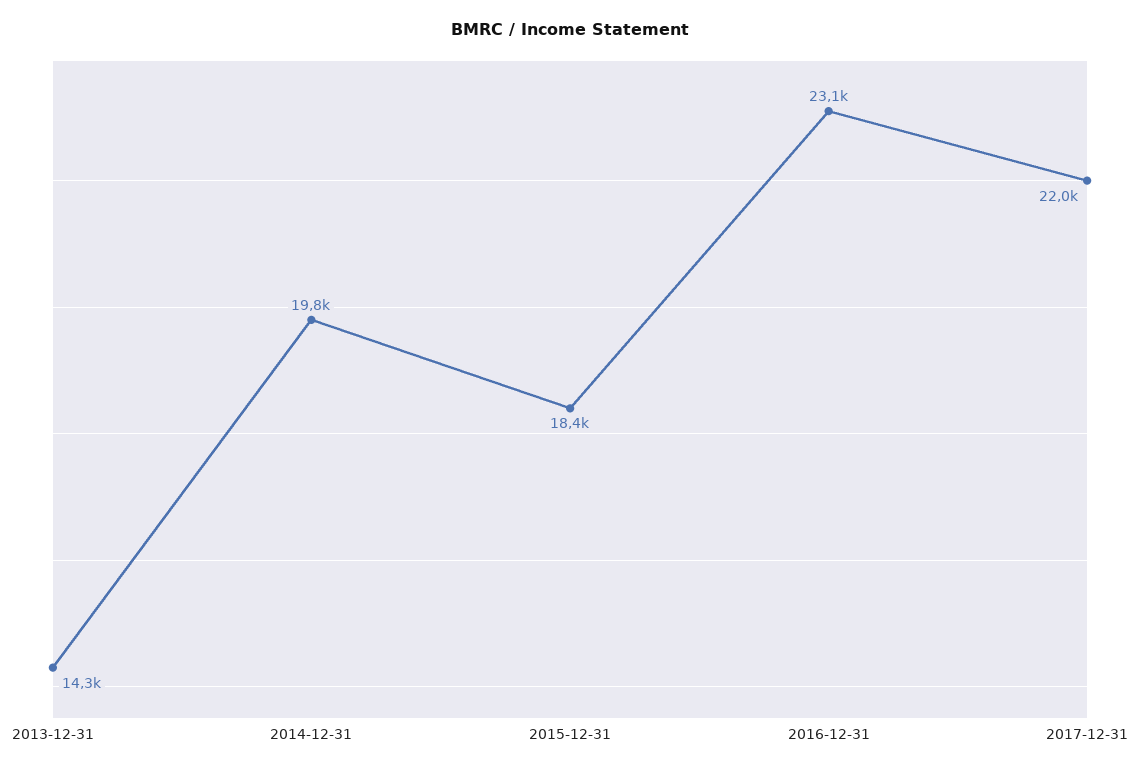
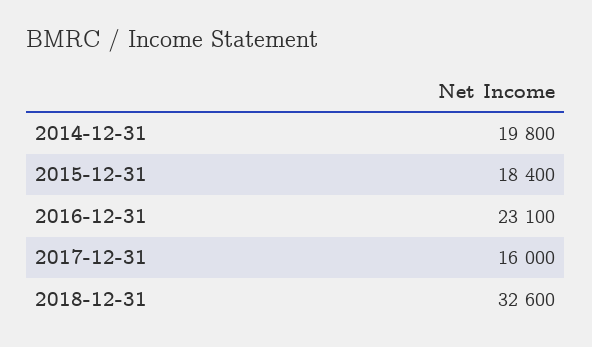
2013-12-31: 14300 -> none
2017-12-31: 22000 -> 16000
2018-12-31: none -> 32600

